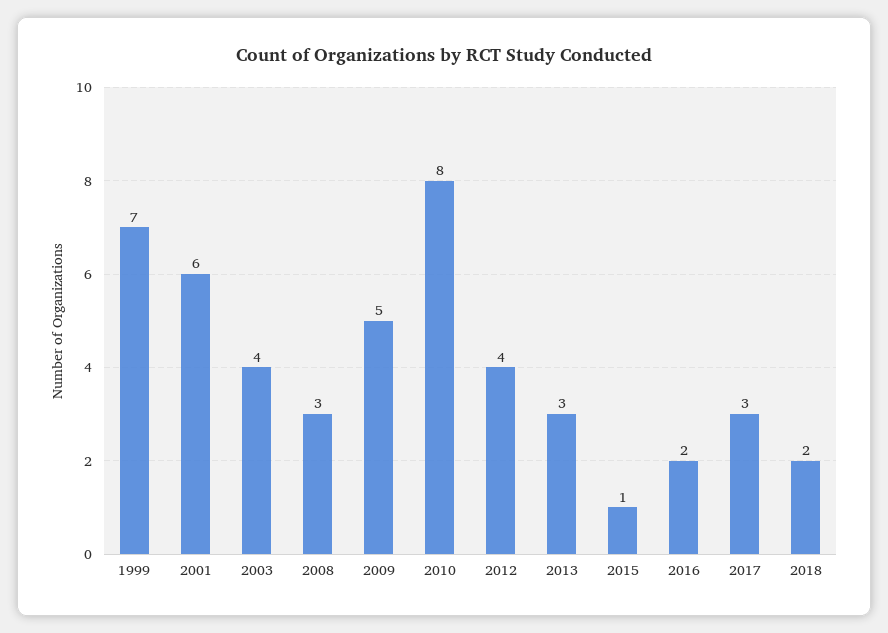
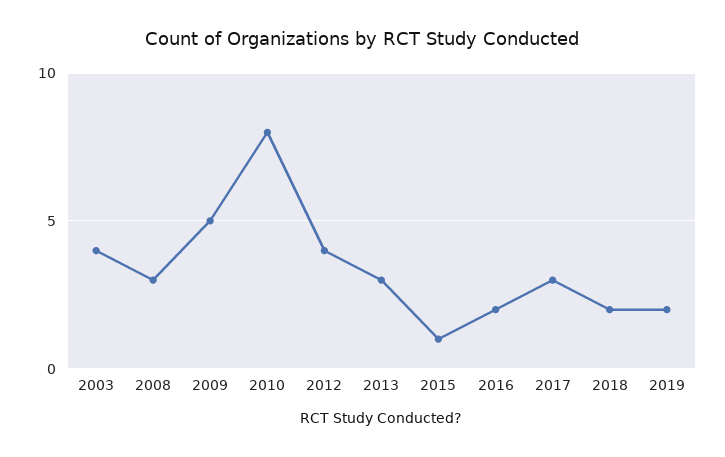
1999: 7 -> none
2001: 6 -> none
2019: none -> 2

